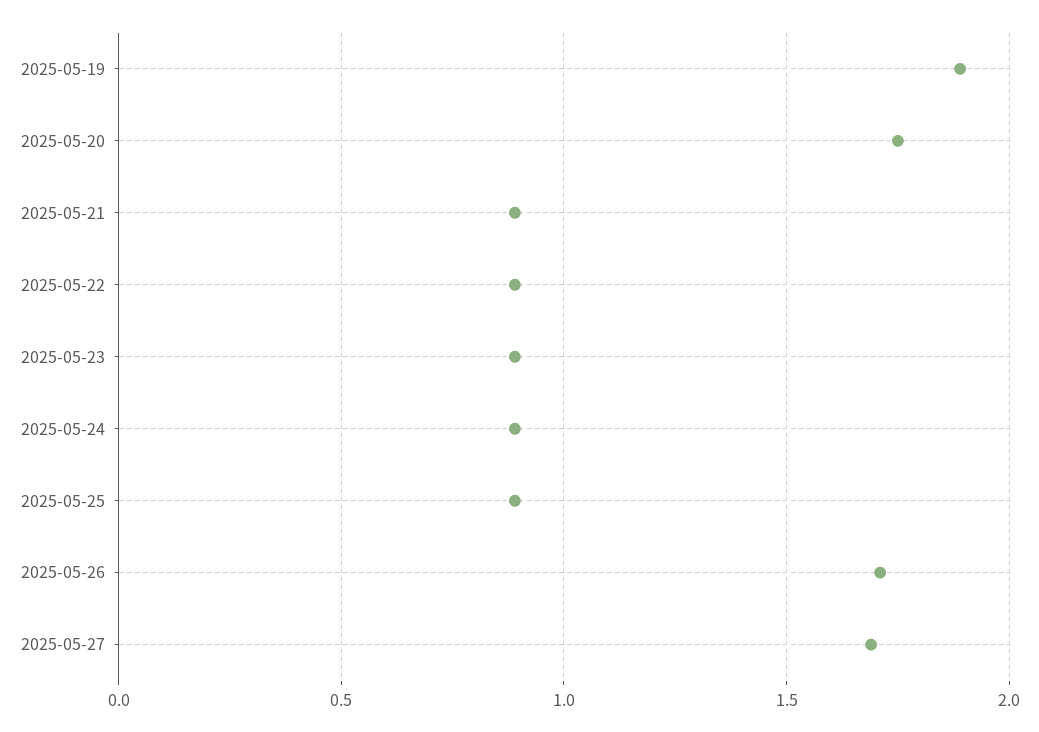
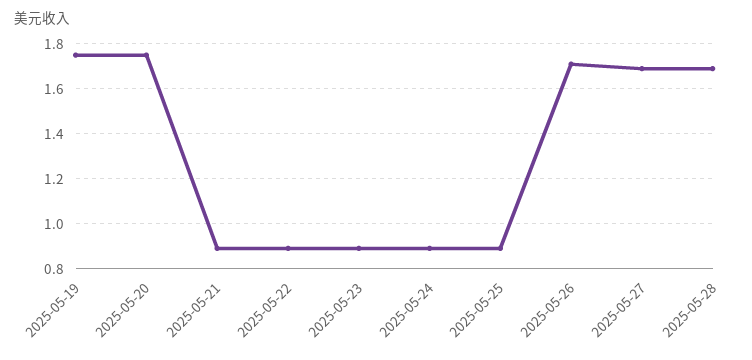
2025-05-19: 1.9 -> 1.75
2025-05-28: none -> 1.7

